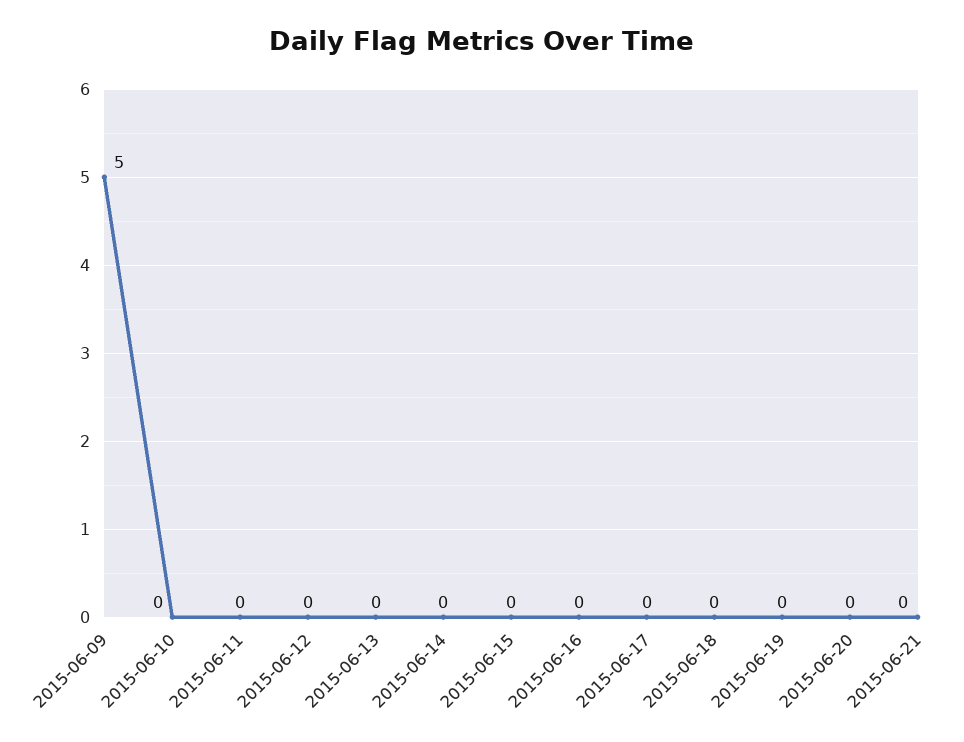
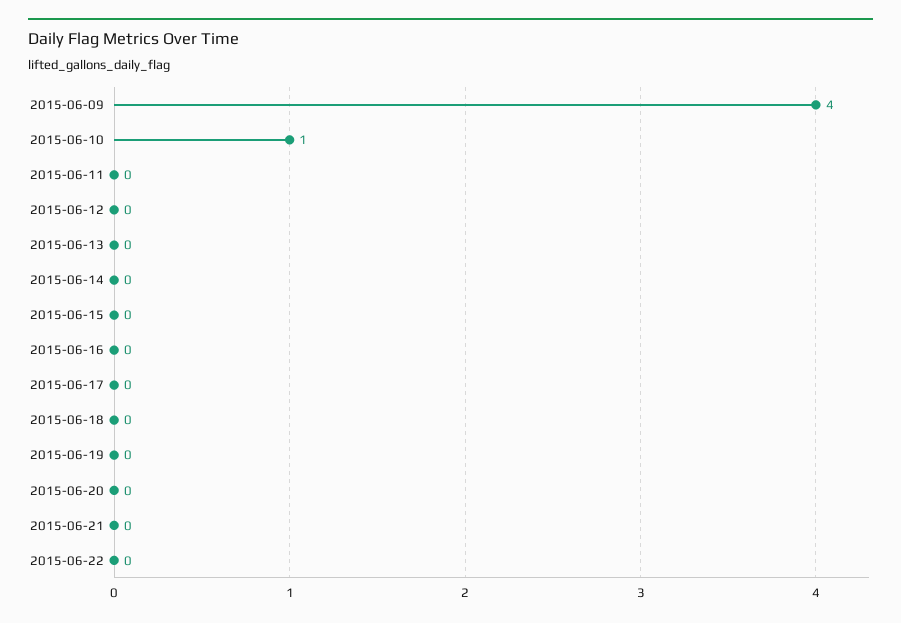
2015-06-09: 5 -> 4
2015-06-10: 0 -> 1
2015-06-22: none -> 0

